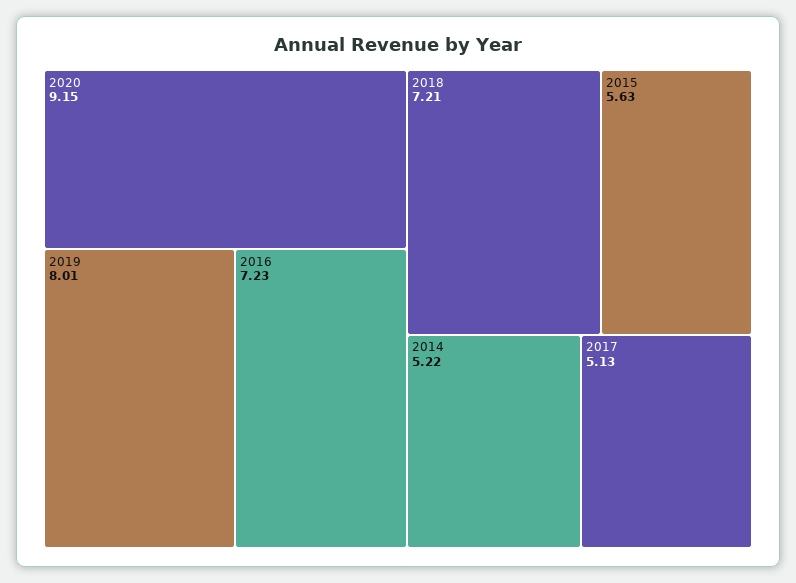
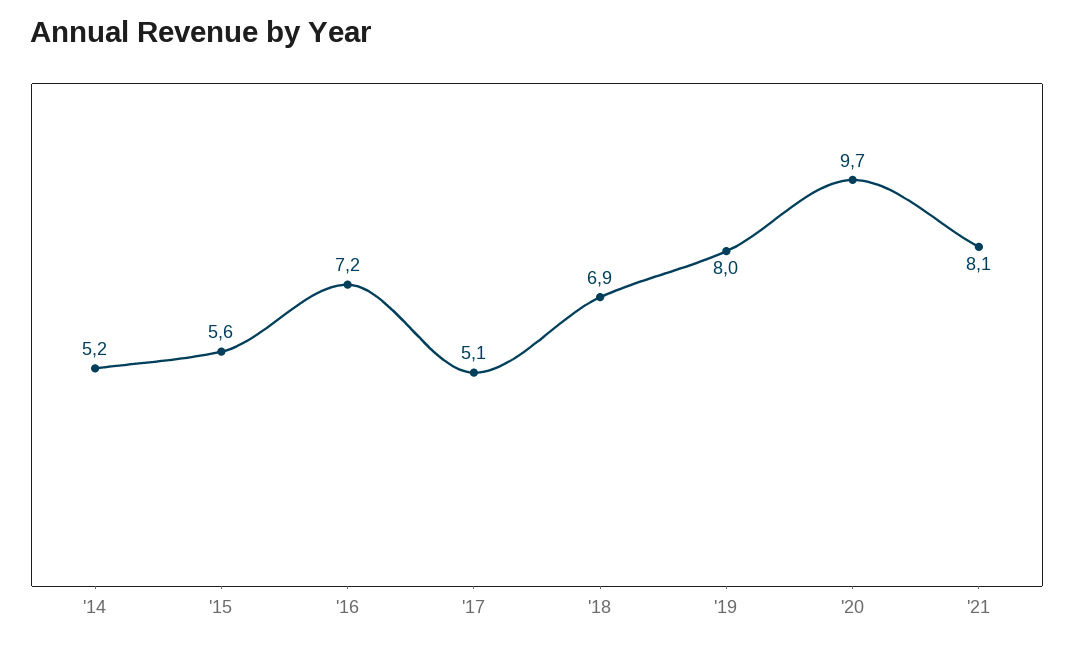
2020: 9.15 -> 9.7
2018: 7.21 -> 6.9
'21: none -> 8.1

